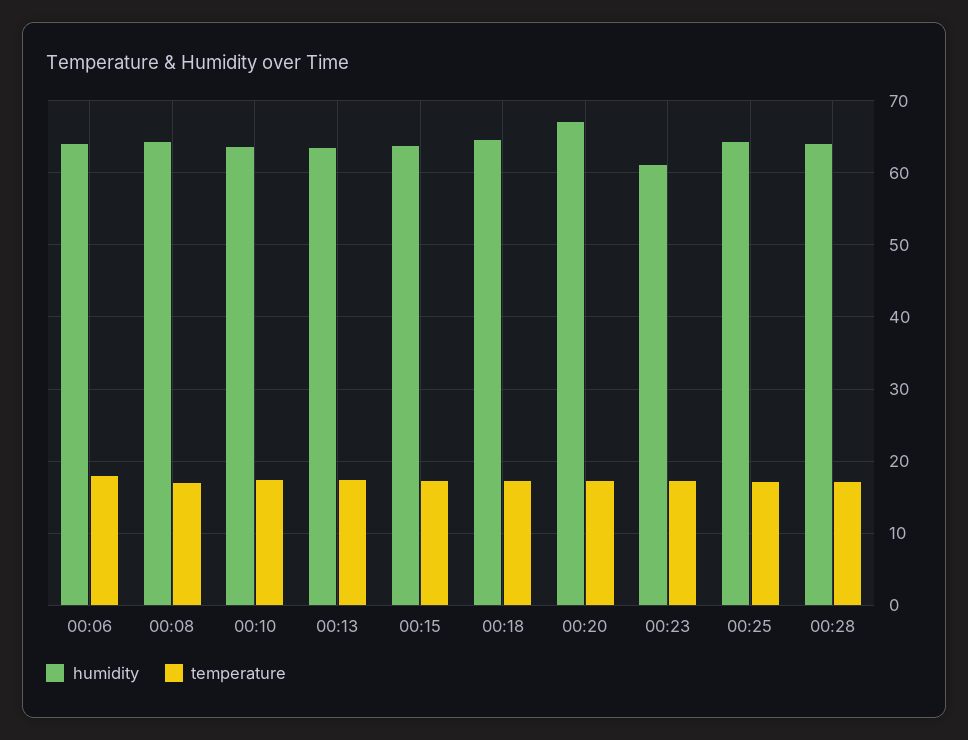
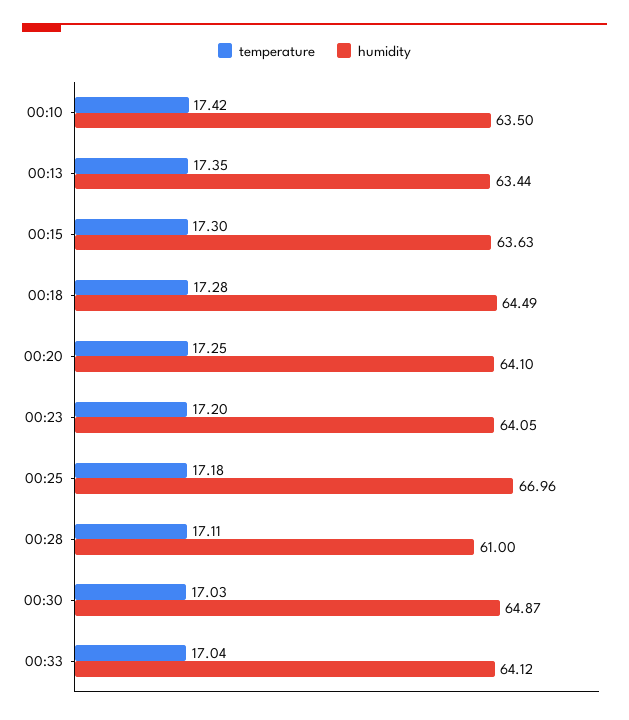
humidity, 00:06: 64 -> none
temperature, 00:06: 18 -> none
humidity, 00:08: 64 -> none
temperature, 00:08: 17 -> none
humidity, 00:20: 67 -> 64.1
humidity, 00:23: 61 -> 64.05
humidity, 00:25: 64 -> 66.96
humidity, 00:28: 64 -> 61
temperature, 00:30: none -> 17.03
humidity, 00:30: none -> 64.87
temperature, 00:33: none -> 17.04
humidity, 00:33: none -> 64.12

